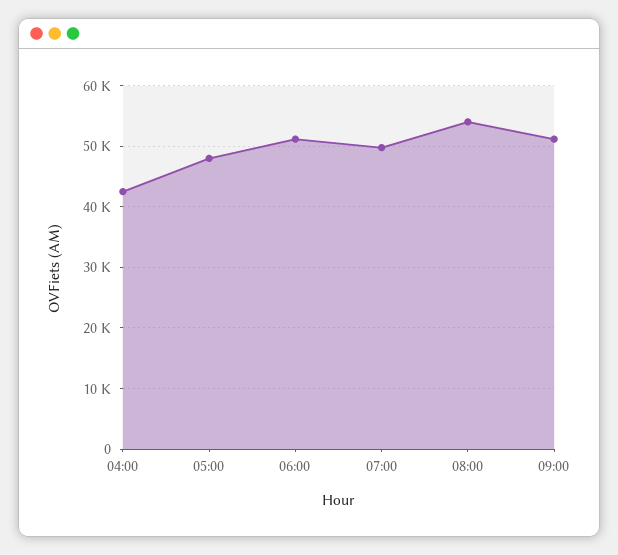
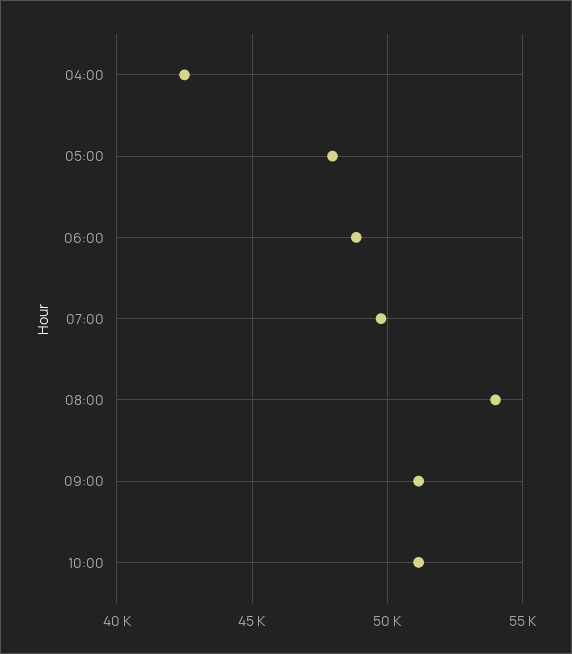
06:00: 51000 -> 49000
10:00: none -> 51000

